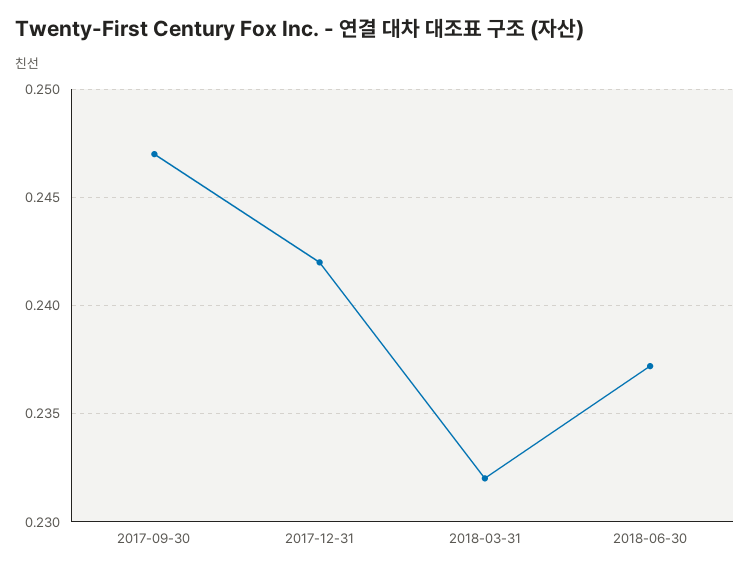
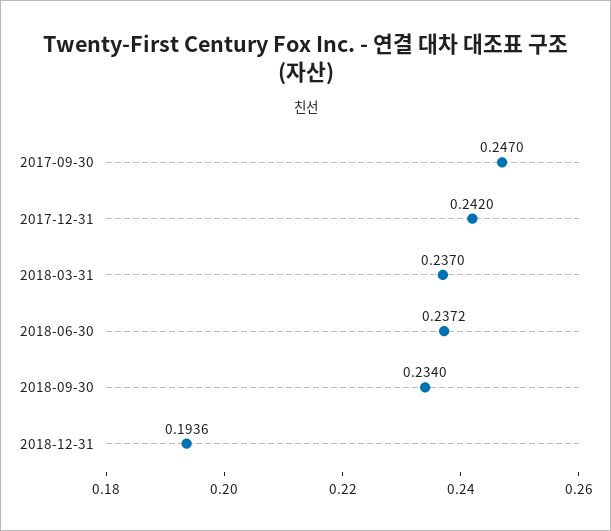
2018-03-31: 0.232 -> 0.237
2018-09-30: none -> 0.234
2018-12-31: none -> 0.1936

